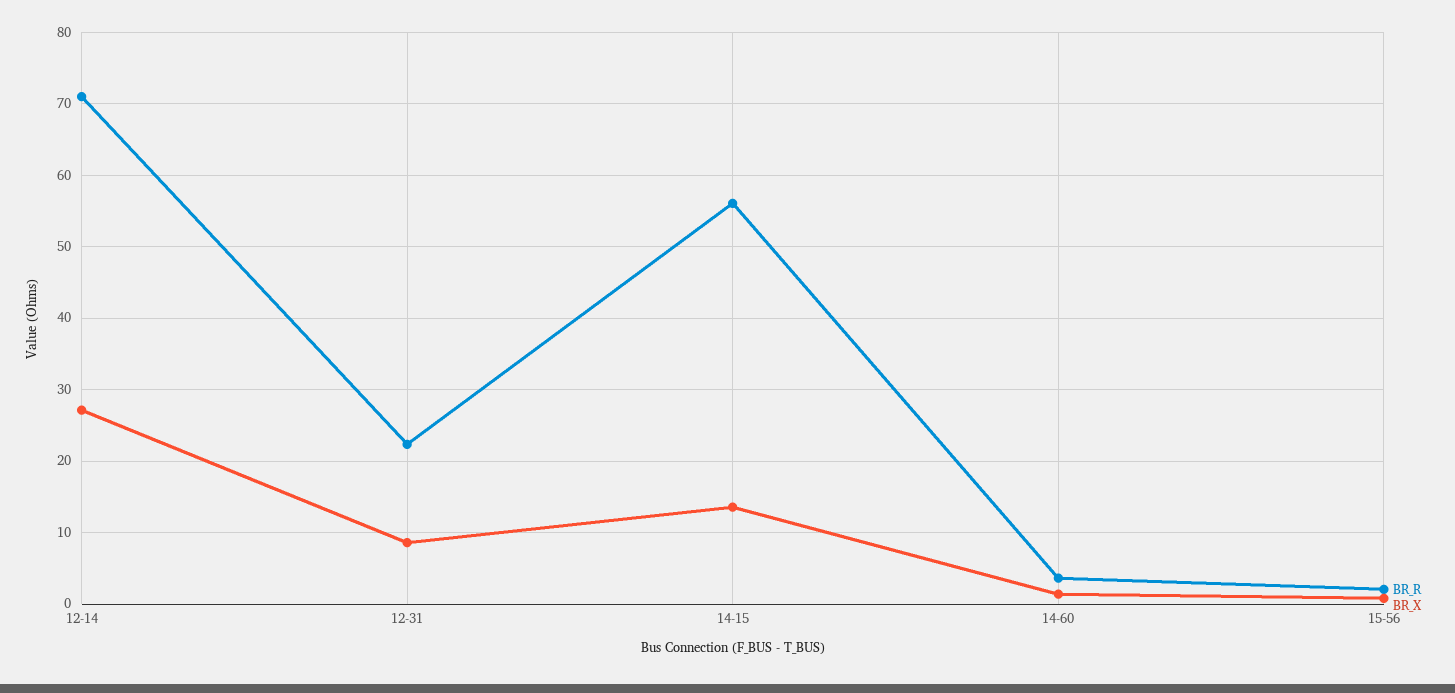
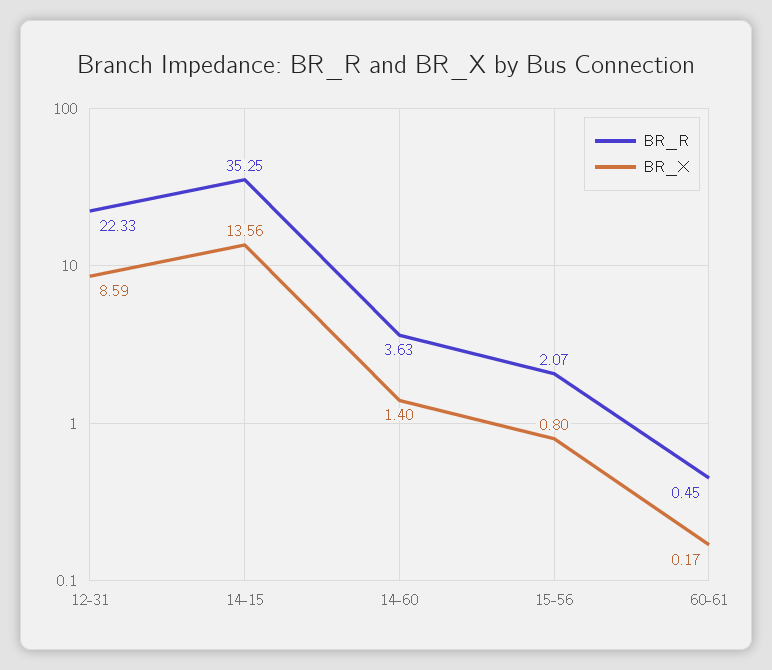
BR_R, 12-14: 71 -> none
BR_X, 12-14: 27 -> none
BR_R, 14-15: 56 -> 35.25
BR_R, 60-61: none -> 0.45
BR_X, 60-61: none -> 0.17

